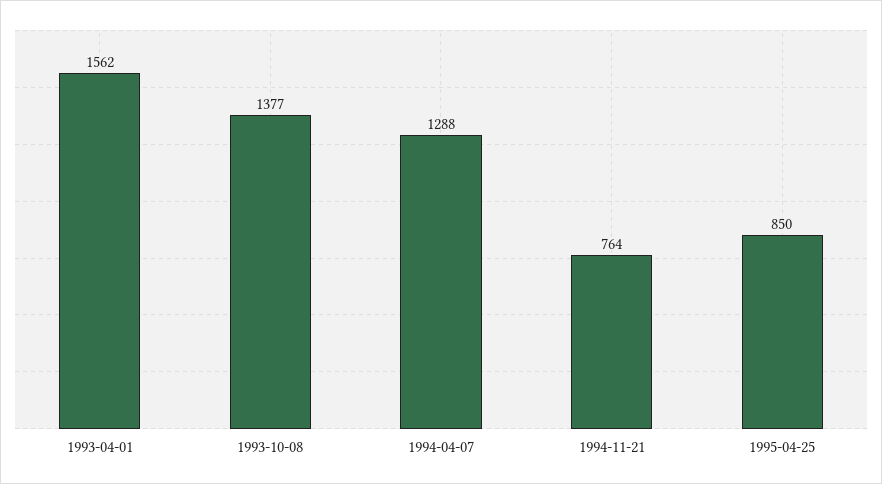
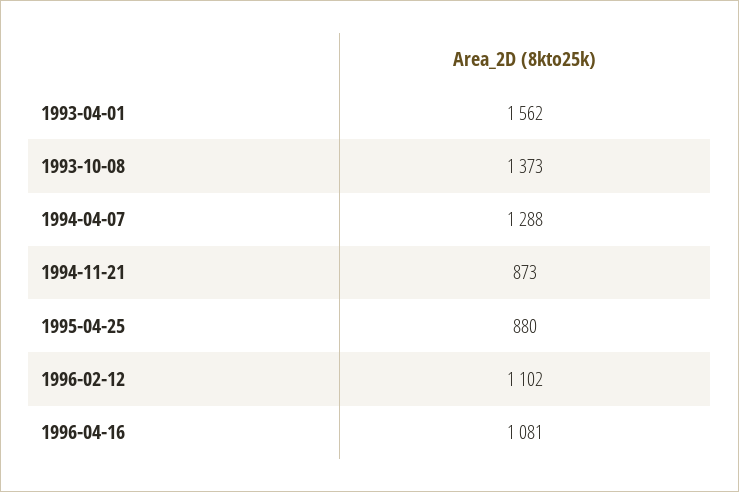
1993-10-08: 1377 -> 1373
1994-11-21: 764 -> 873
1995-04-25: 850 -> 880
1996-02-12: none -> 1102
1996-04-16: none -> 1081

